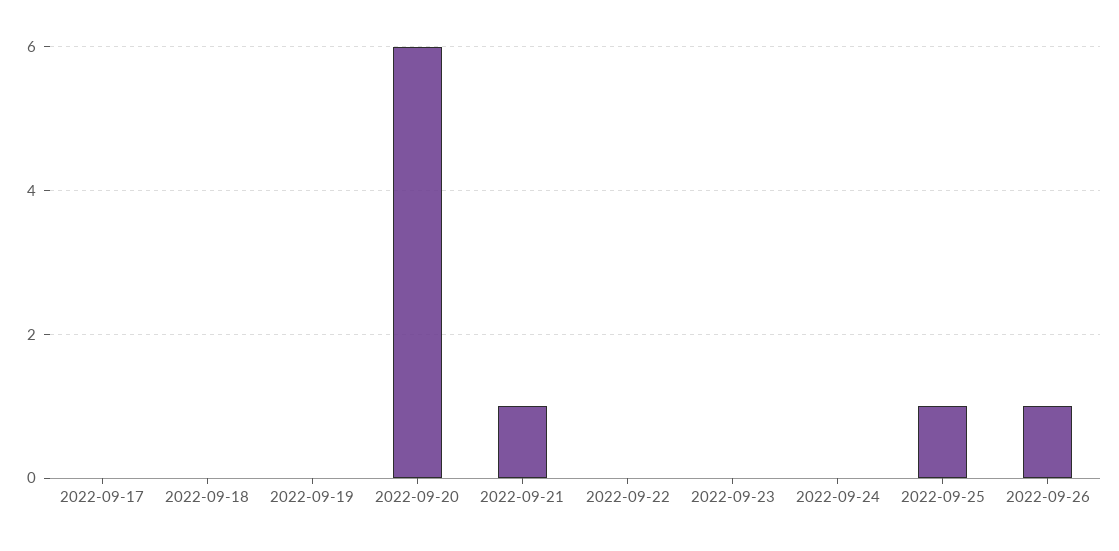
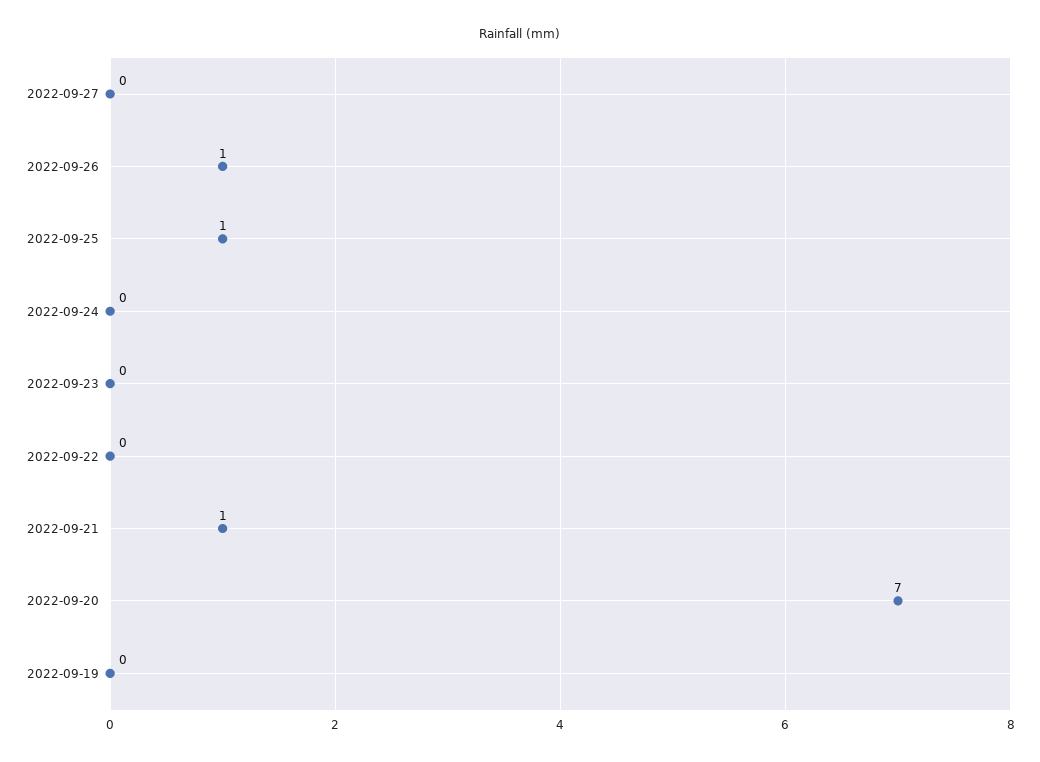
2022-09-17: 0 -> none
2022-09-18: 0 -> none
2022-09-20: 6 -> 7
2022-09-27: none -> 0

